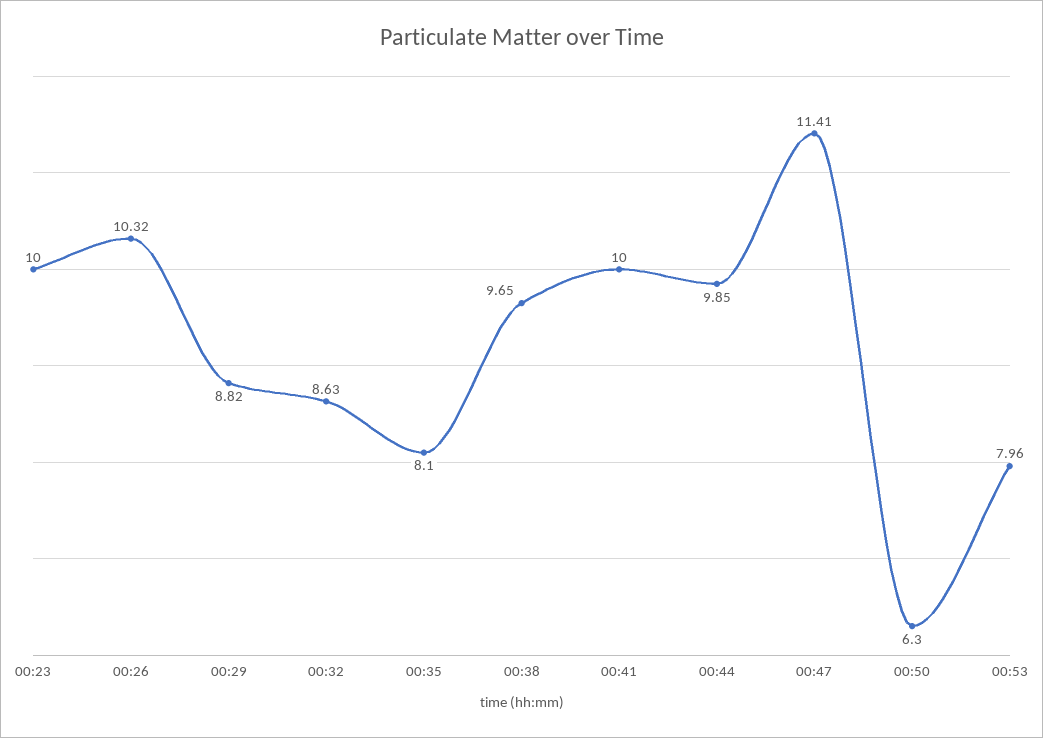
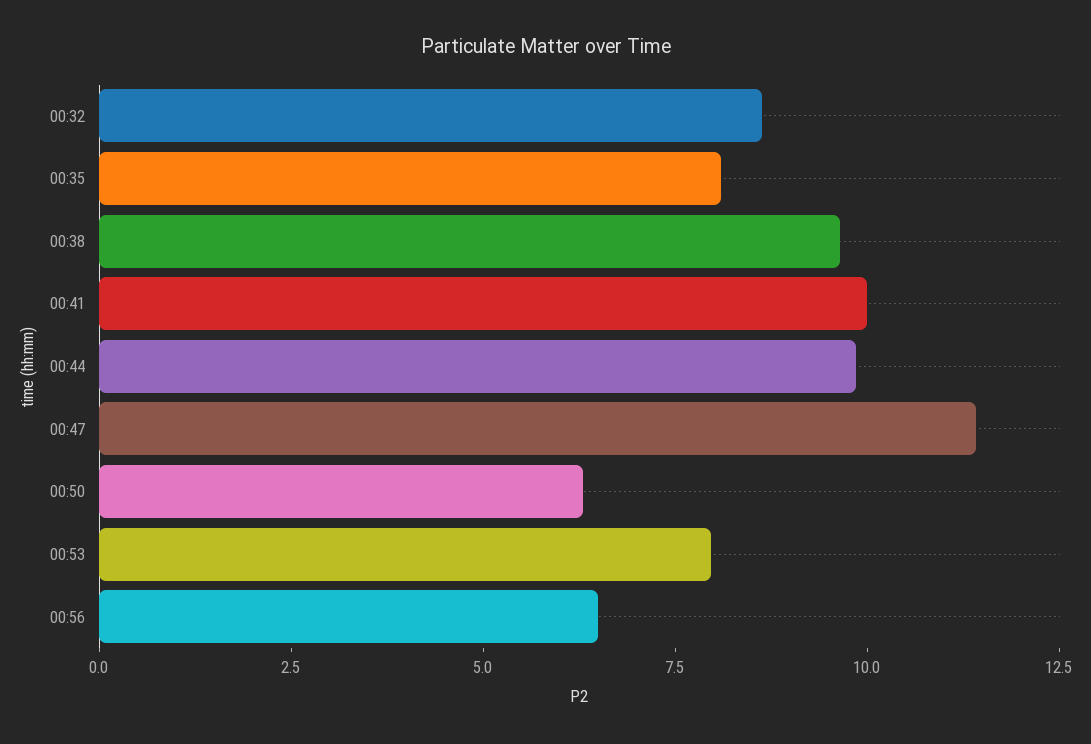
00:23: 10 -> none
00:26: 10.32 -> none
00:29: 8.82 -> none
00:56: none -> 6.5

